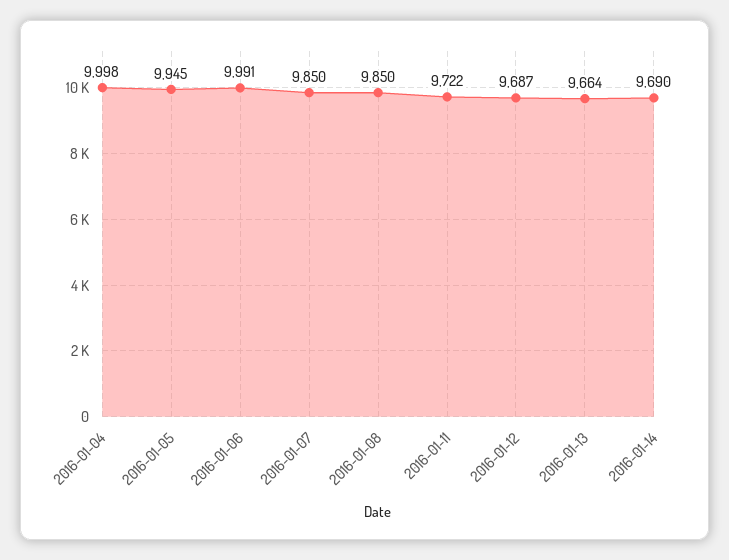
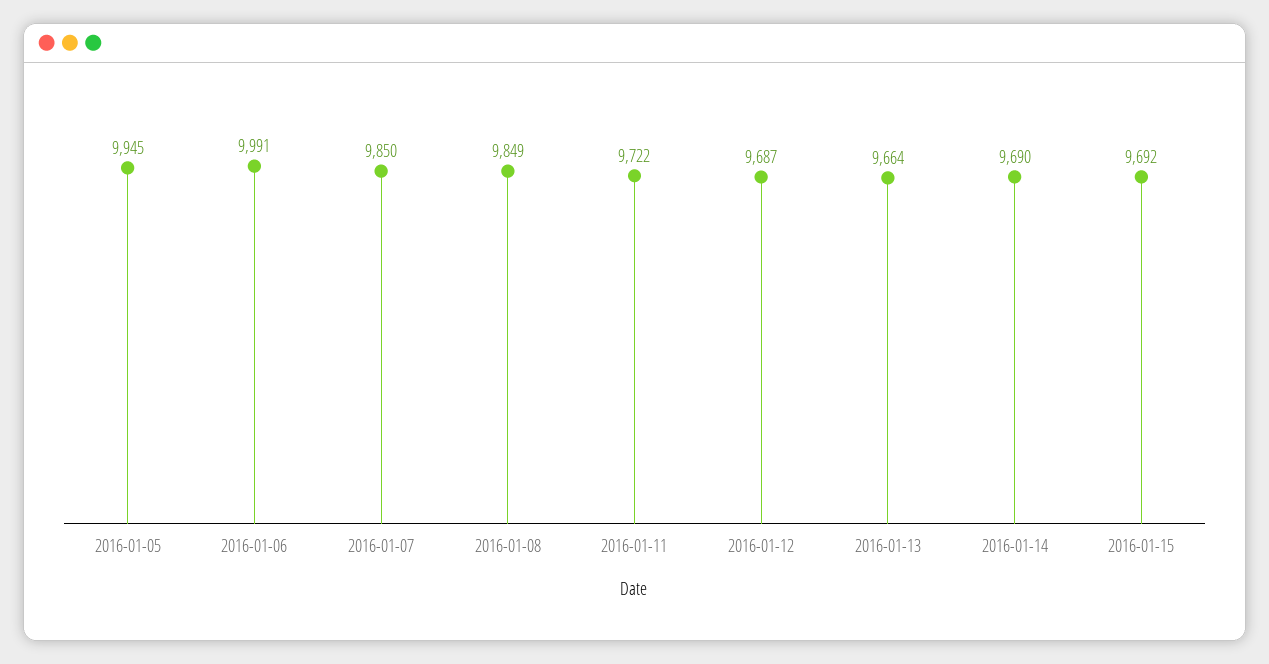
2016-01-04: 9998 -> none
2016-01-08: 9850 -> 9849
2016-01-15: none -> 9692

